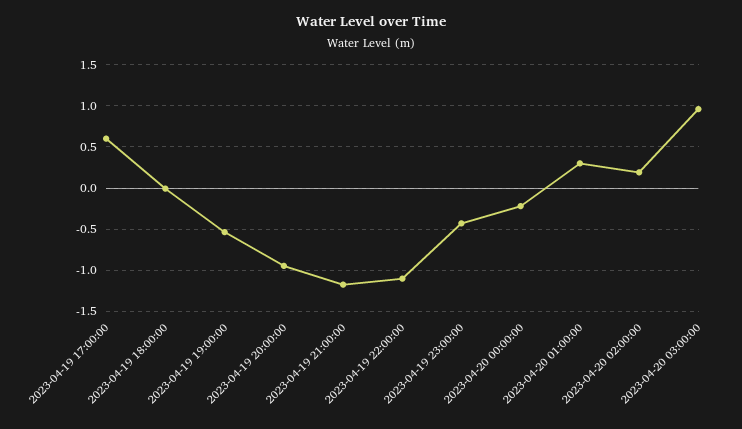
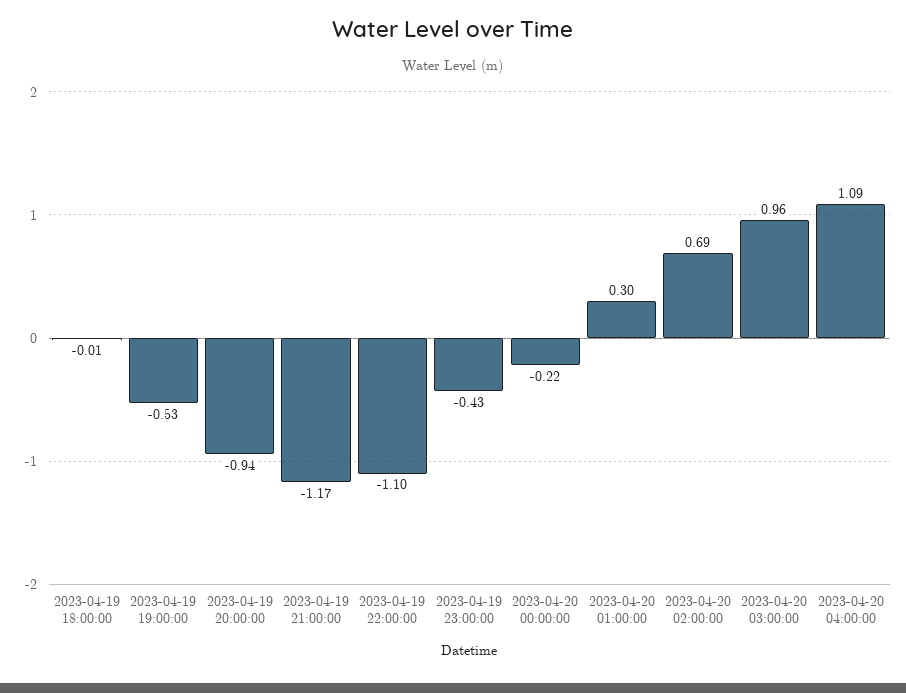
2023-04-19 17:00:00: 0.6 -> none
2023-04-20 02:00:00: 0.2 -> 0.69
2023-04-20 04:00:00: none -> 1.09

